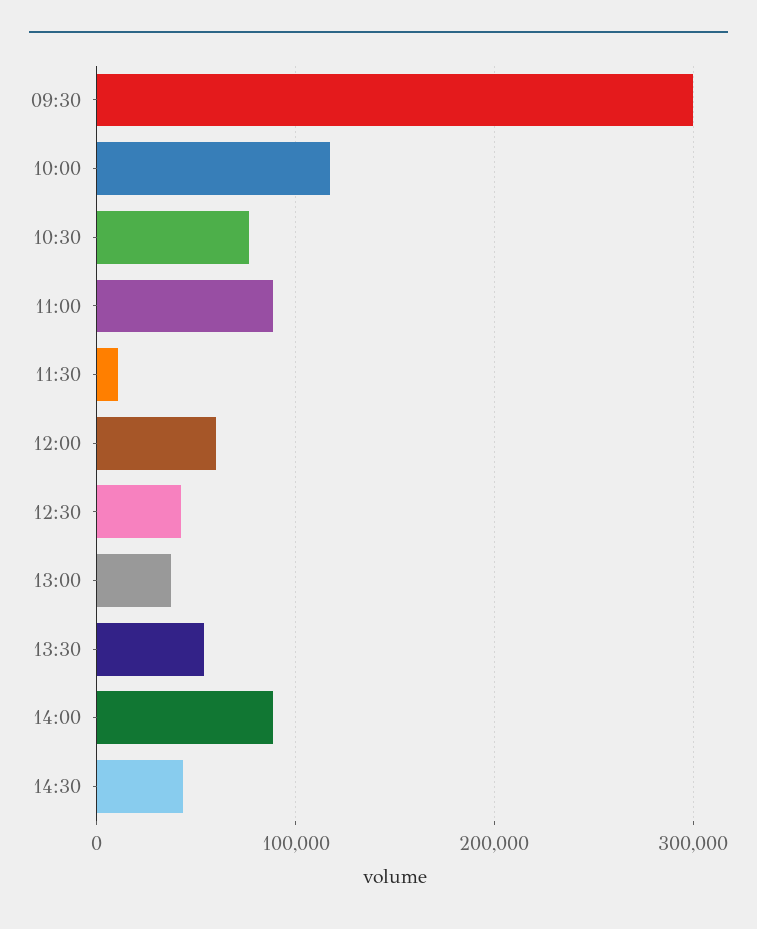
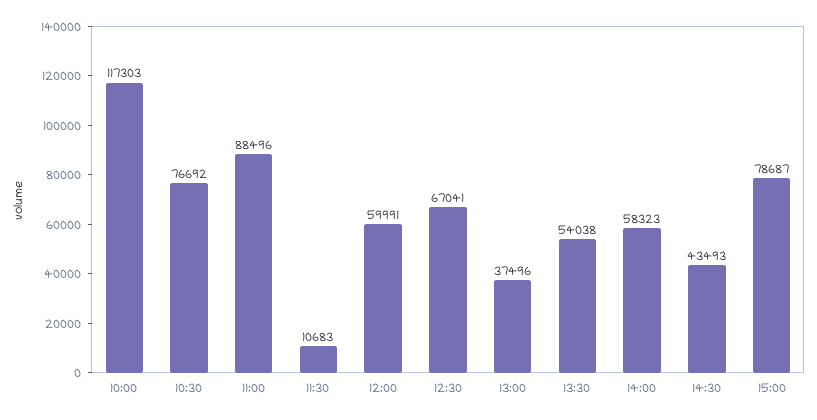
09:30: 300000 -> none
12:30: 40000 -> 67041
14:00: 90000 -> 58323
15:00: none -> 78687

